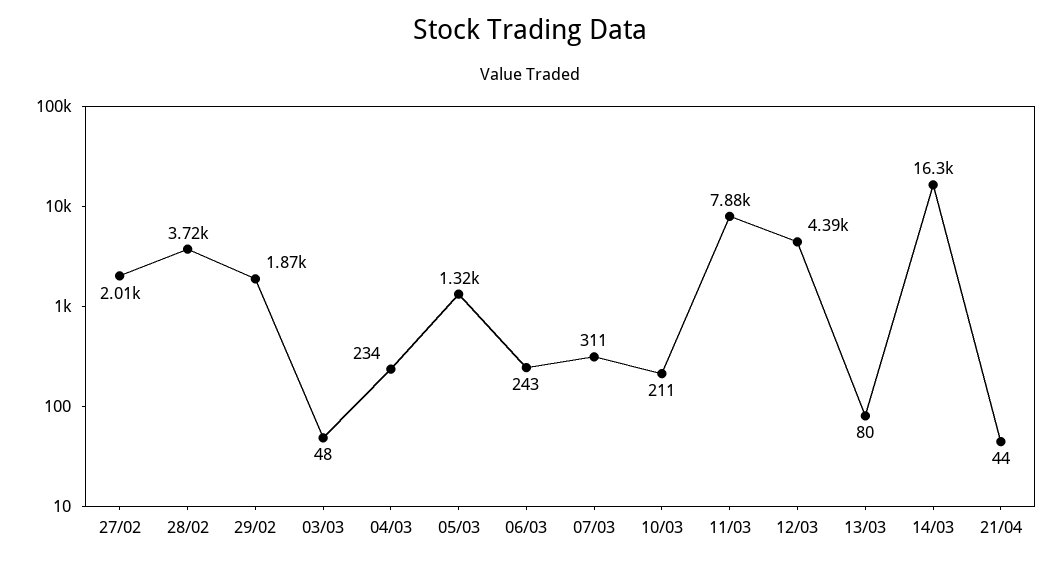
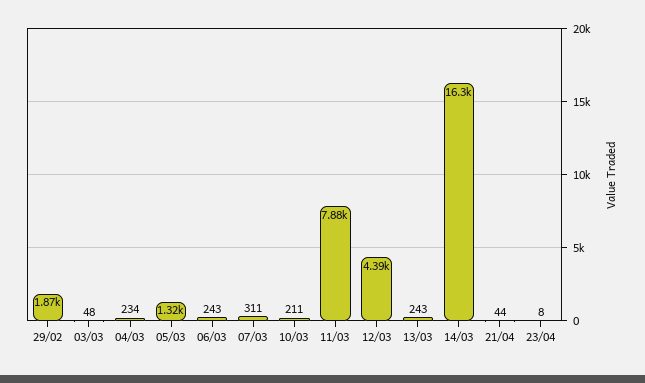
27/02: 2010 -> none
28/02: 3720 -> none
13/03: 80 -> 243
23/04: none -> 8

